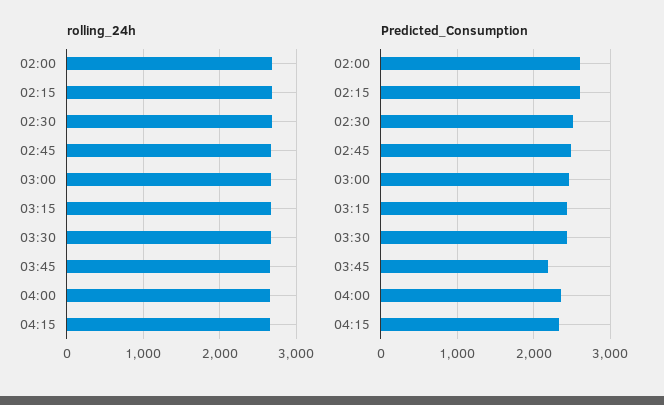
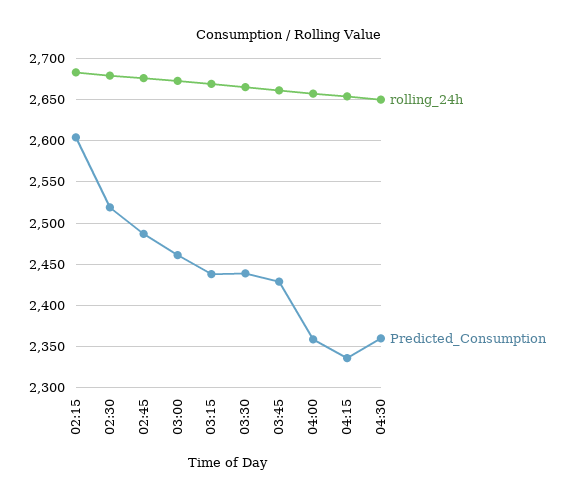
rolling_24h, 02:00: 2700 -> none
Predicted_Consumption, 02:00: 2600 -> none
Predicted_Consumption, 03:45: 2200 -> 2430
rolling_24h, 04:30: none -> 2650
Predicted_Consumption, 04:30: none -> 2360

